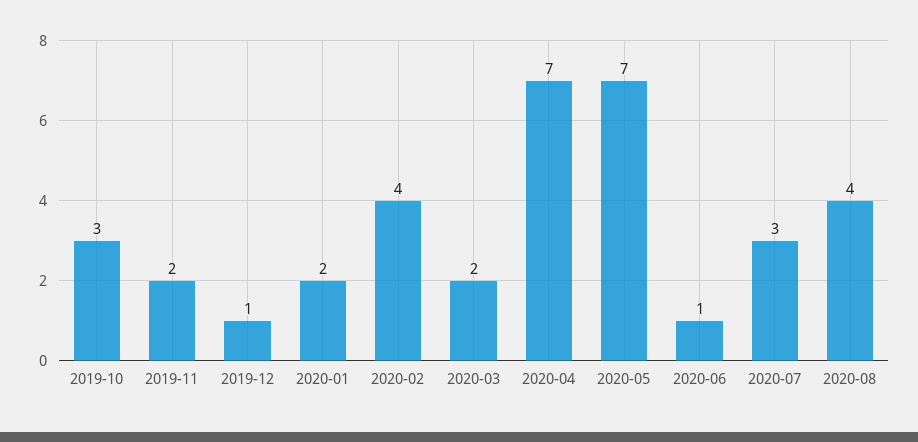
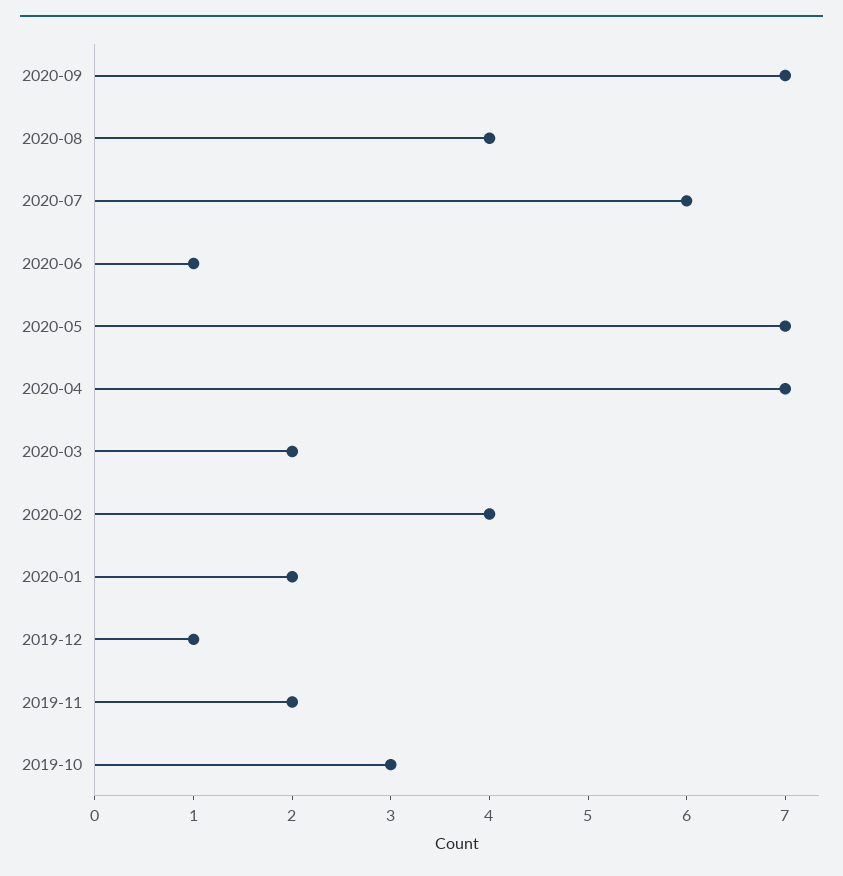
2020-07: 3 -> 6
2020-09: none -> 7

